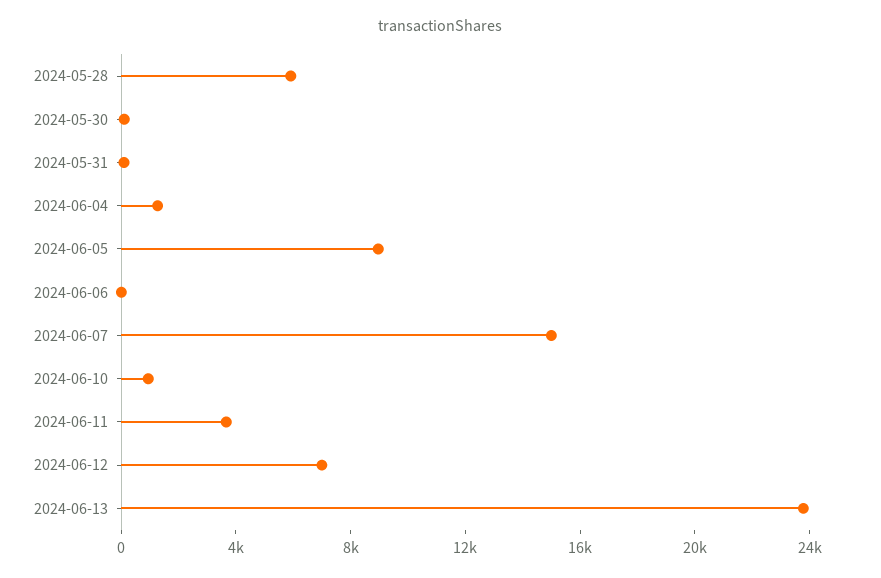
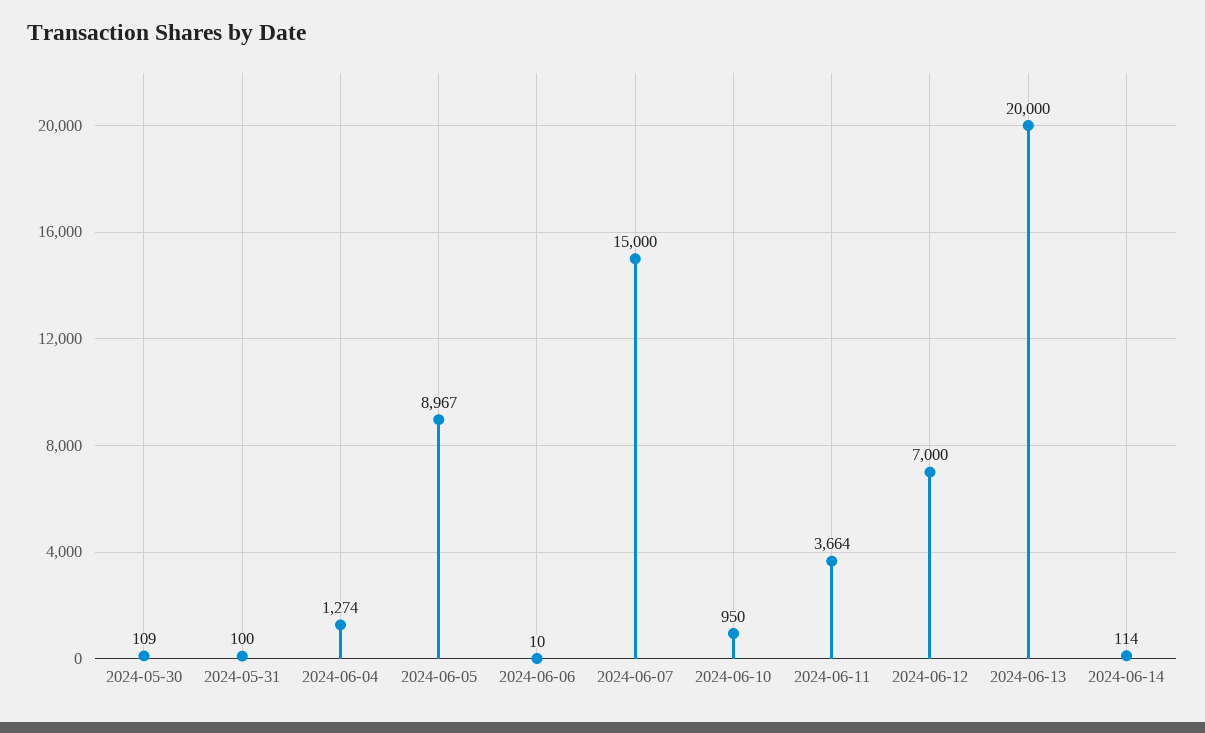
2024-05-28: 6000 -> none
2024-06-13: 24000 -> 20000
2024-06-14: none -> 114

